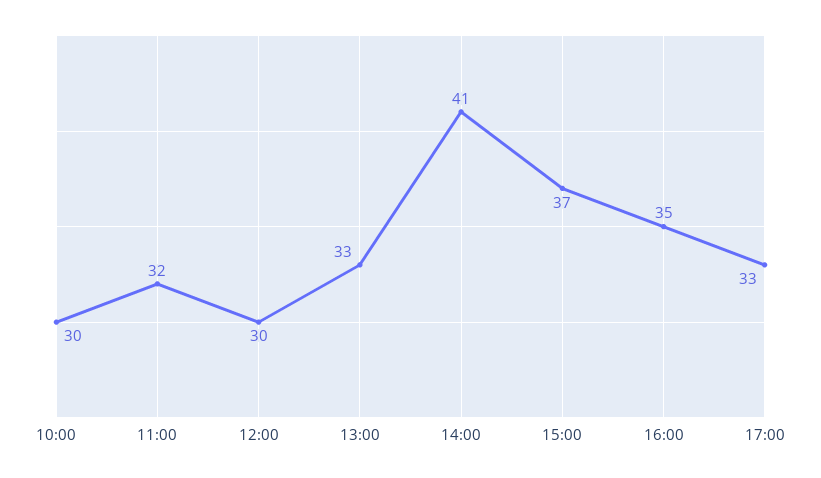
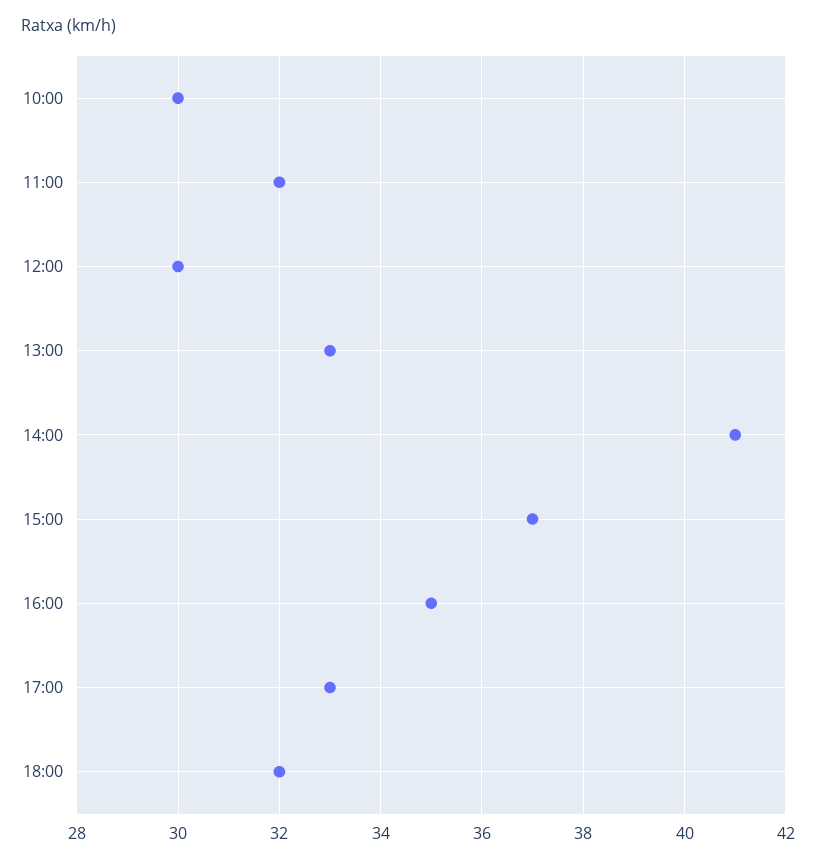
18:00: none -> 32

